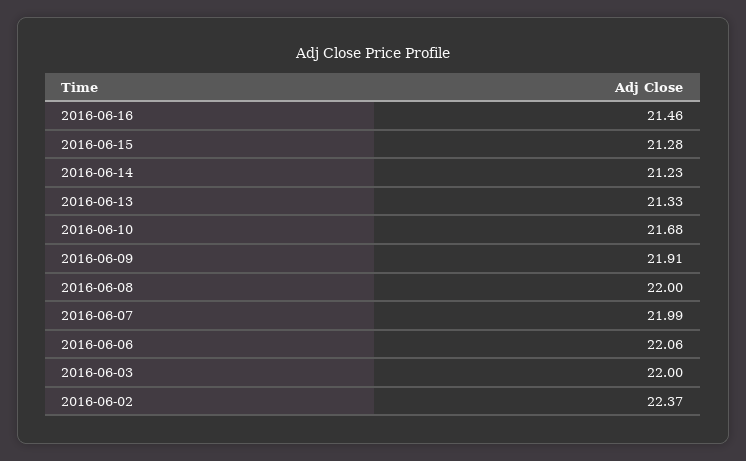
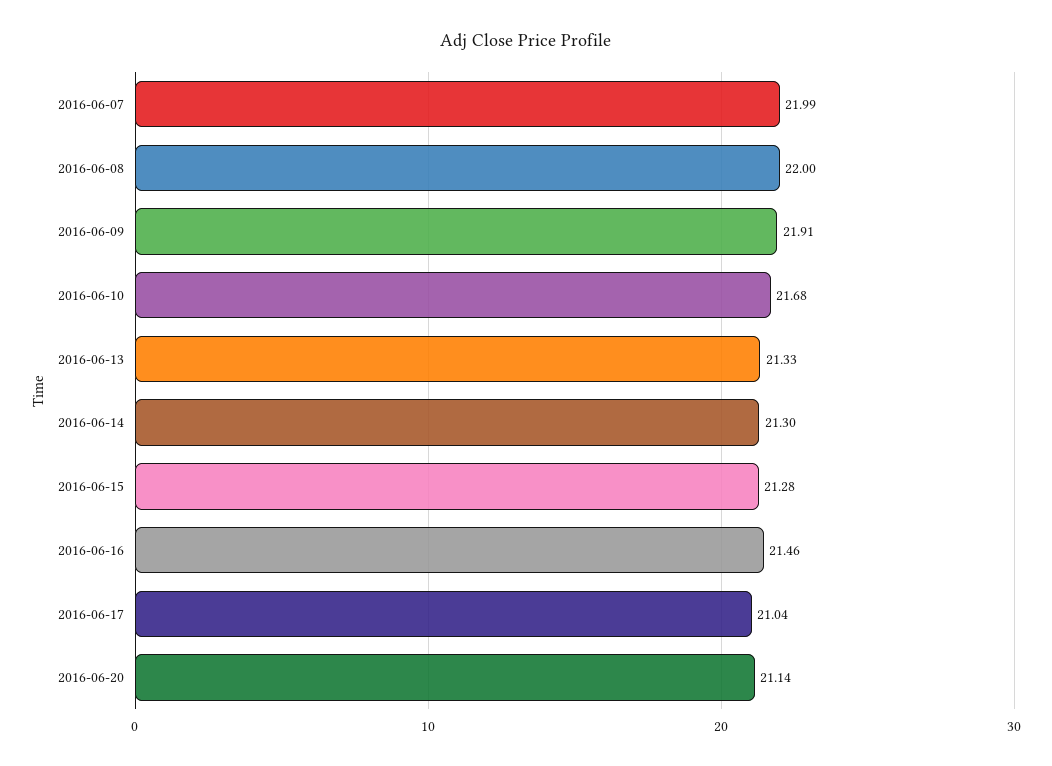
2016-06-14: 21.23 -> 21.3
2016-06-06: 22.06 -> none
2016-06-03: 22 -> none
2016-06-02: 22.37 -> none
2016-06-17: none -> 21.04
2016-06-20: none -> 21.14

